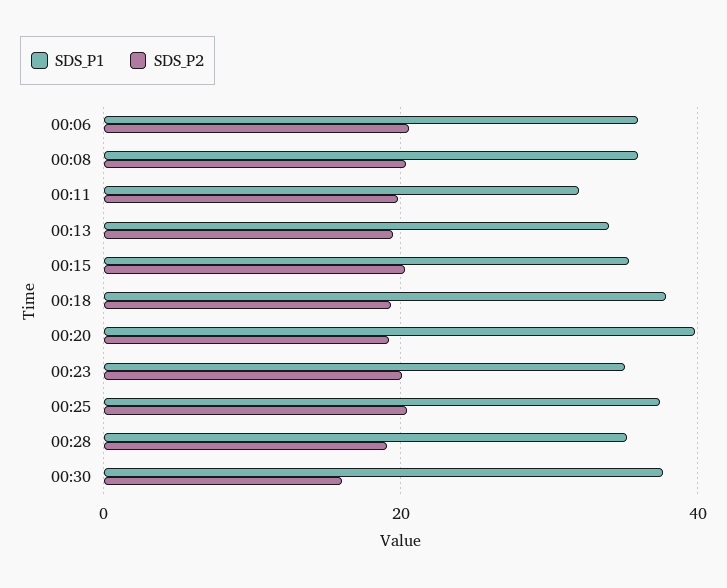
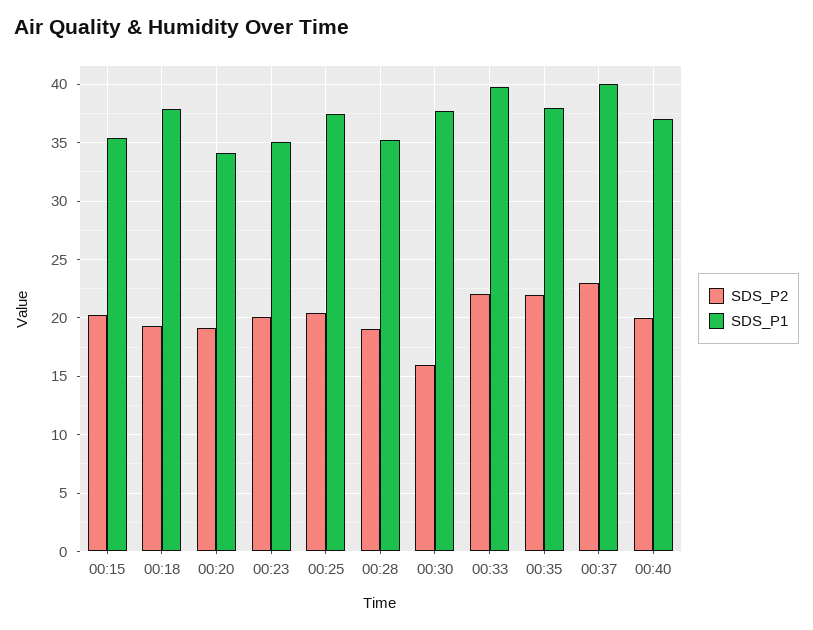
SDS_P1, 00:06: 36 -> none
SDS_P2, 00:06: 20 -> none
SDS_P1, 00:08: 36 -> none
SDS_P2, 00:08: 20 -> none
SDS_P1, 00:11: 32 -> none
SDS_P2, 00:11: 20 -> none
SDS_P1, 00:13: 34 -> none
SDS_P2, 00:13: 20 -> none
SDS_P1, 00:20: 40 -> 34
SDS_P2, 00:33: none -> 22
SDS_P1, 00:33: none -> 40
SDS_P2, 00:35: none -> 22
SDS_P1, 00:35: none -> 38
SDS_P2, 00:37: none -> 23
SDS_P1, 00:37: none -> 40
SDS_P2, 00:40: none -> 20
SDS_P1, 00:40: none -> 37

